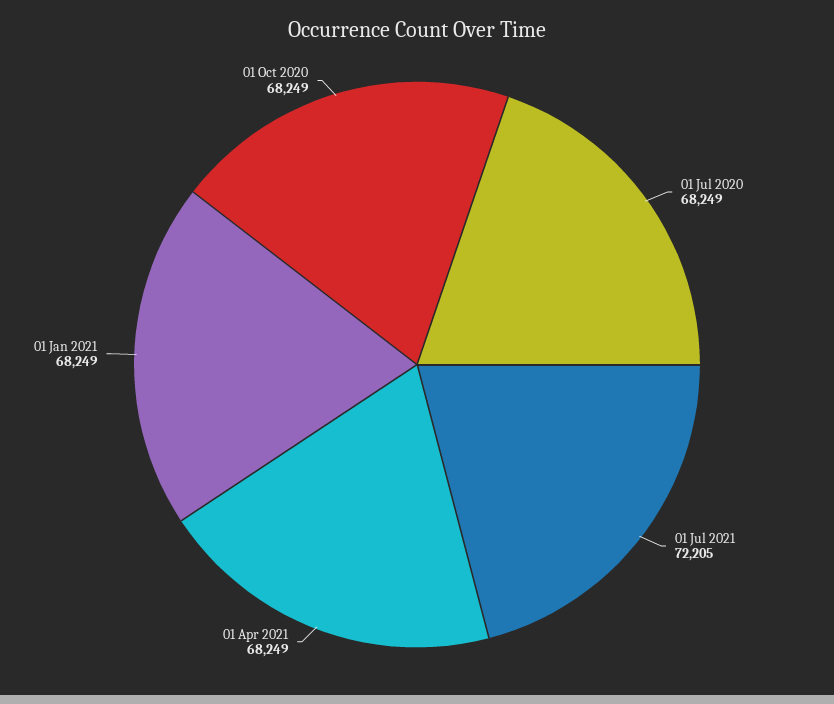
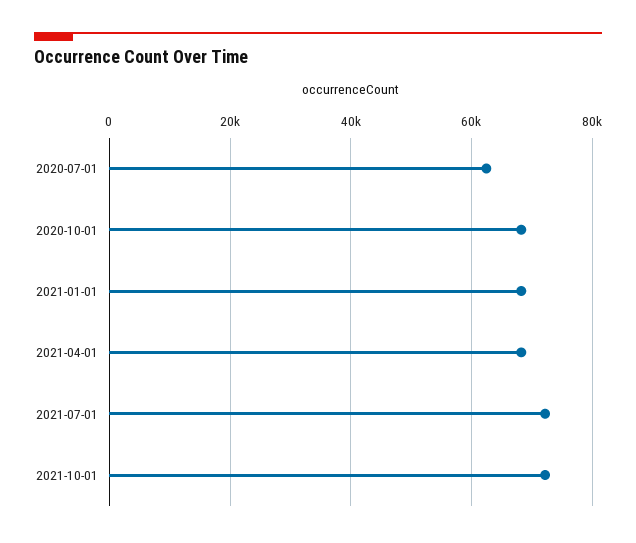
01 Jul 2020: 68249 -> 62000
2021-10-01: none -> 72000

